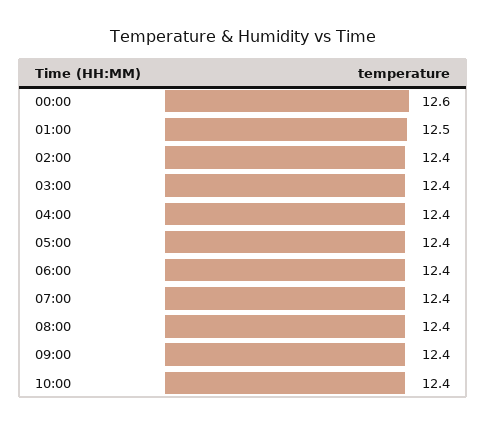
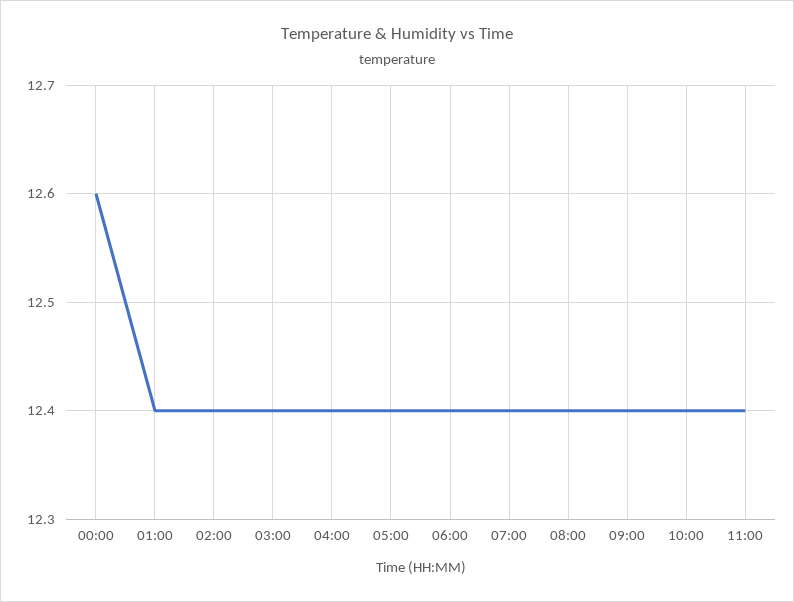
01:00: 12.5 -> 12.4
11:00: none -> 12.4

